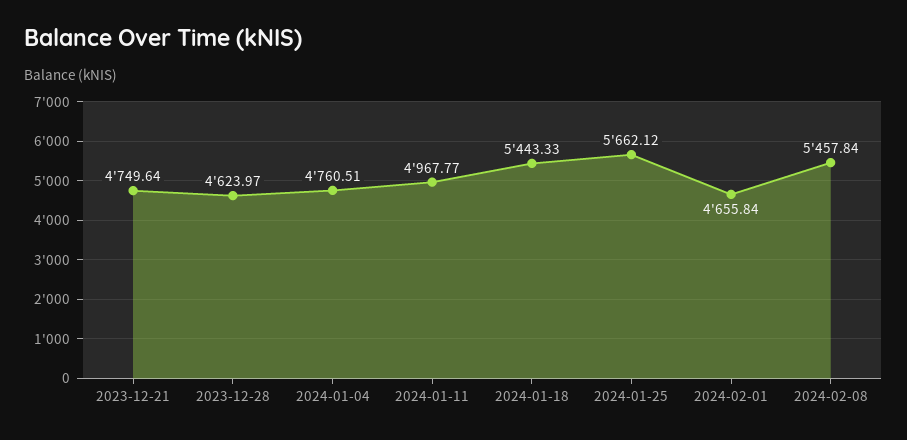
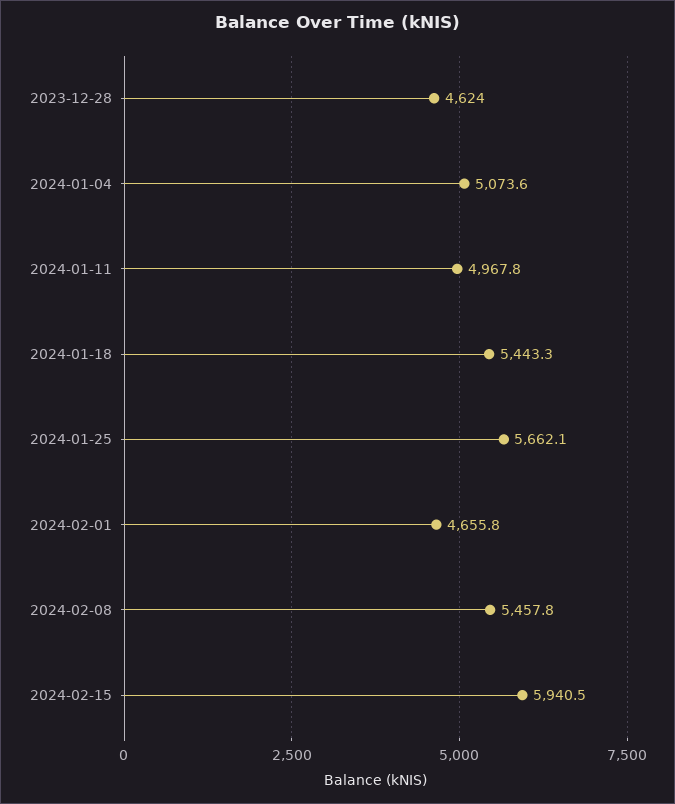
2023-12-21: 4749.64 -> none
2024-01-04: 4760.51 -> 5073.6
2024-02-15: none -> 5940.5

